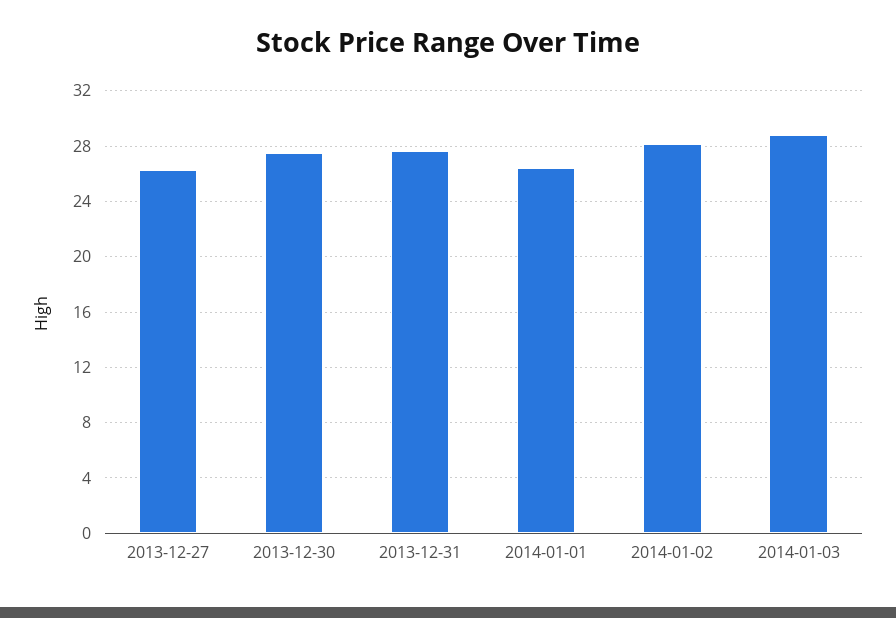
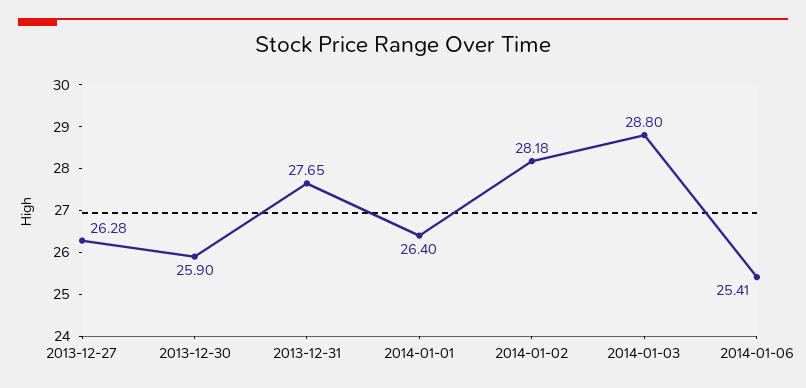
2013-12-30: 27.5 -> 25.9
2014-01-06: none -> 25.41

